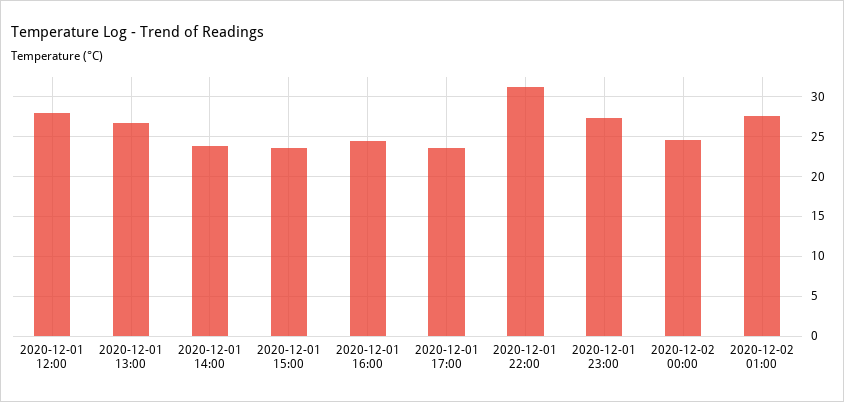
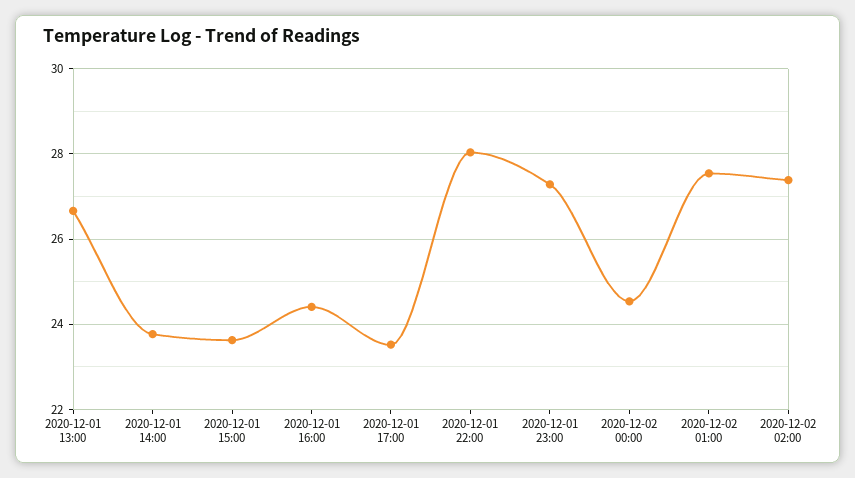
2020-12-01 12:00: 28 -> none
2020-12-01 22:00: 31 -> 28
2020-12-02 02:00: none -> 27.4

